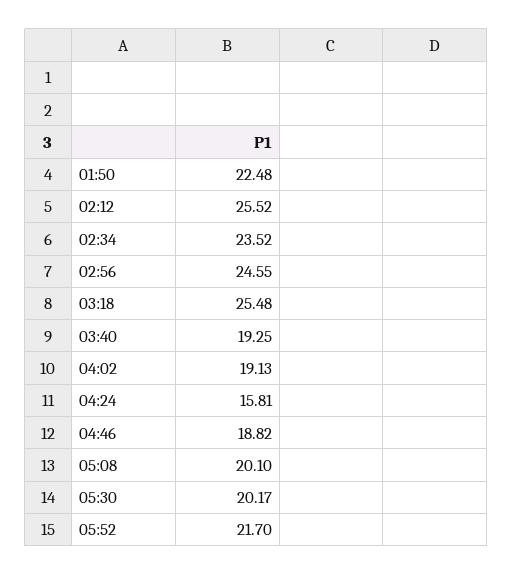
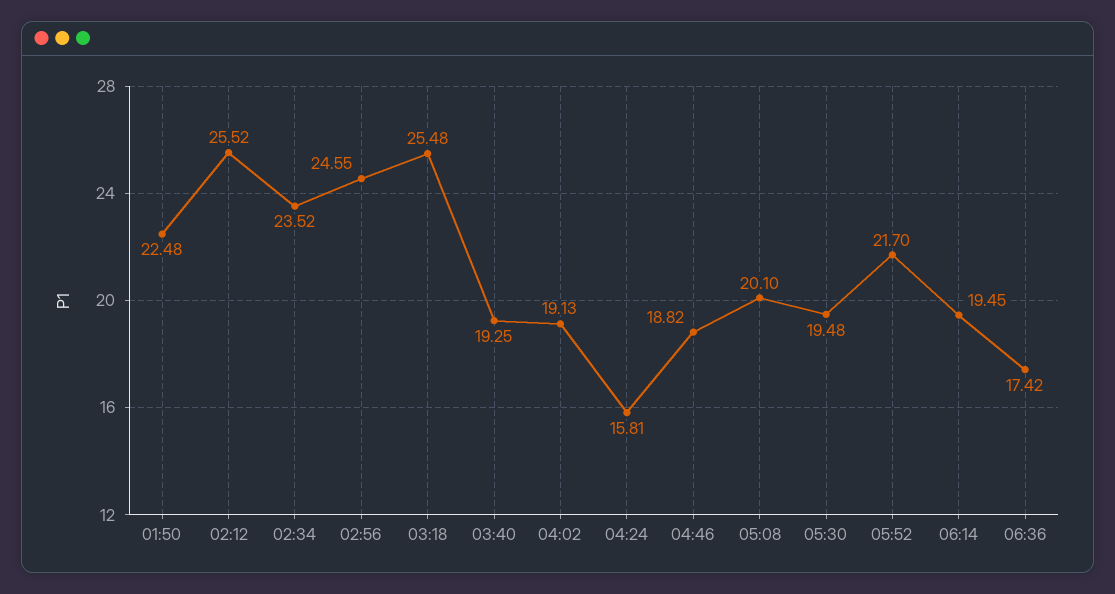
05:30: 20.17 -> 19.48
06:14: none -> 19.45
06:36: none -> 17.42

